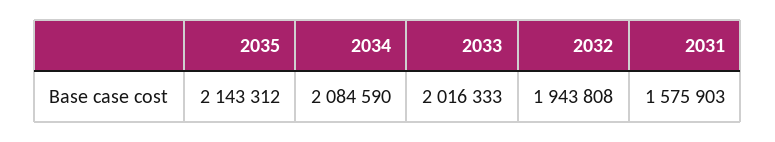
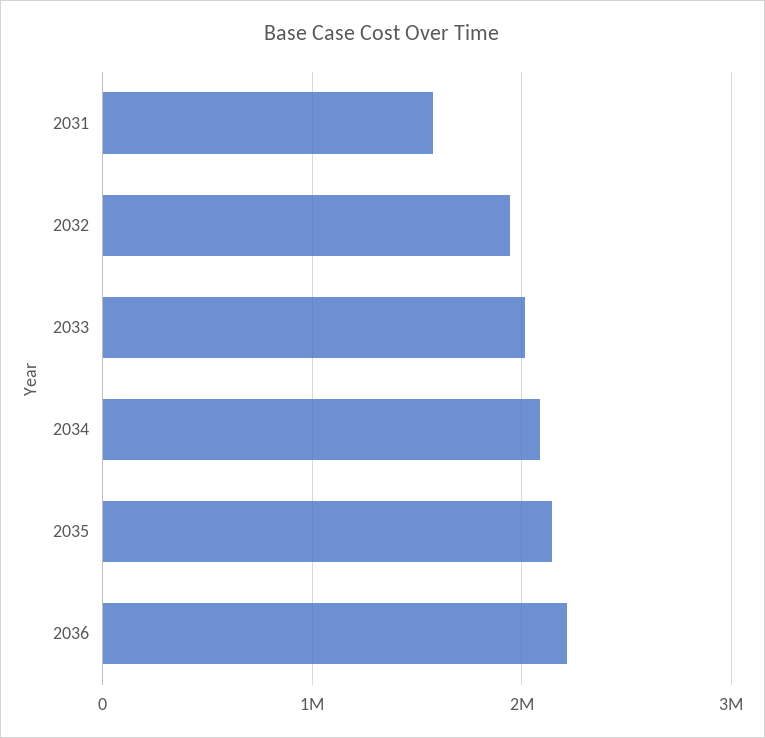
2036: none -> 2200000

